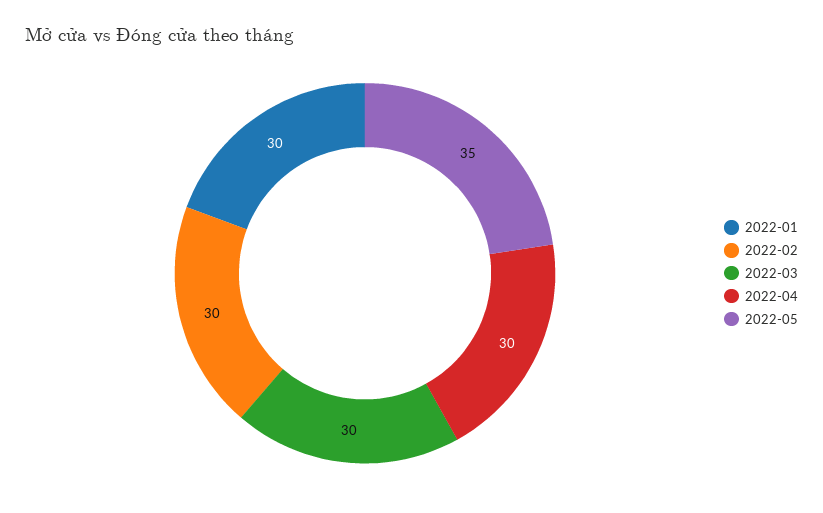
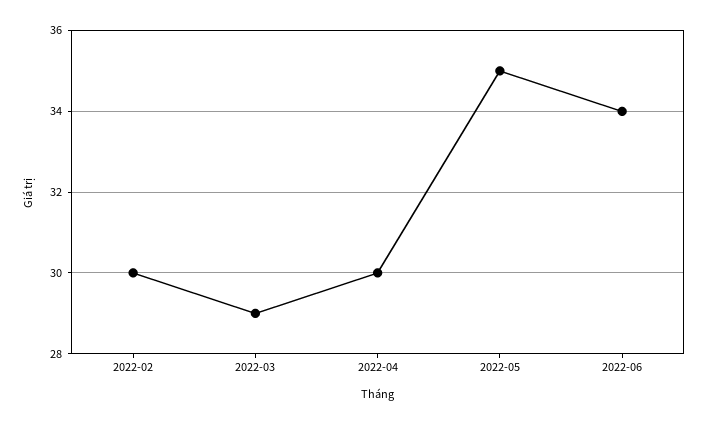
2022-01: 30 -> none
2022-03: 30 -> 29
2022-06: none -> 34

